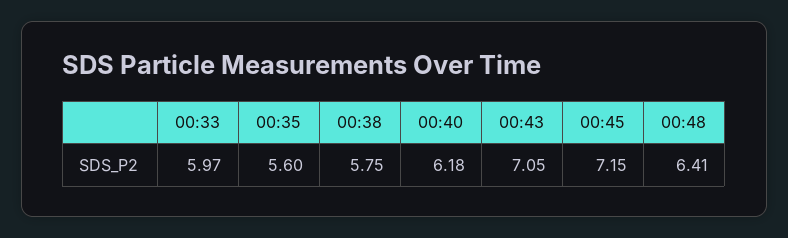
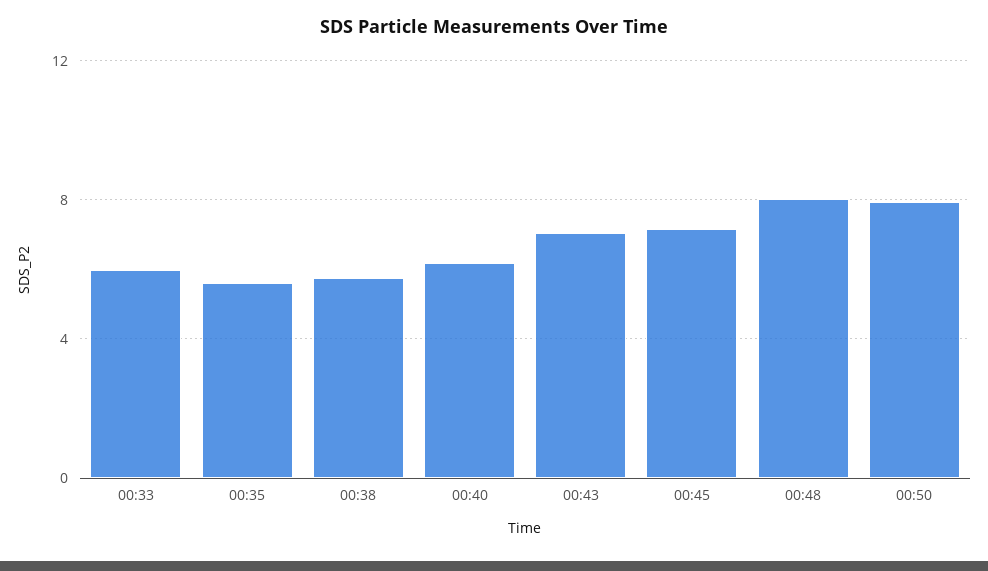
00:48: 6.41 -> 8
00:50: none -> 8

